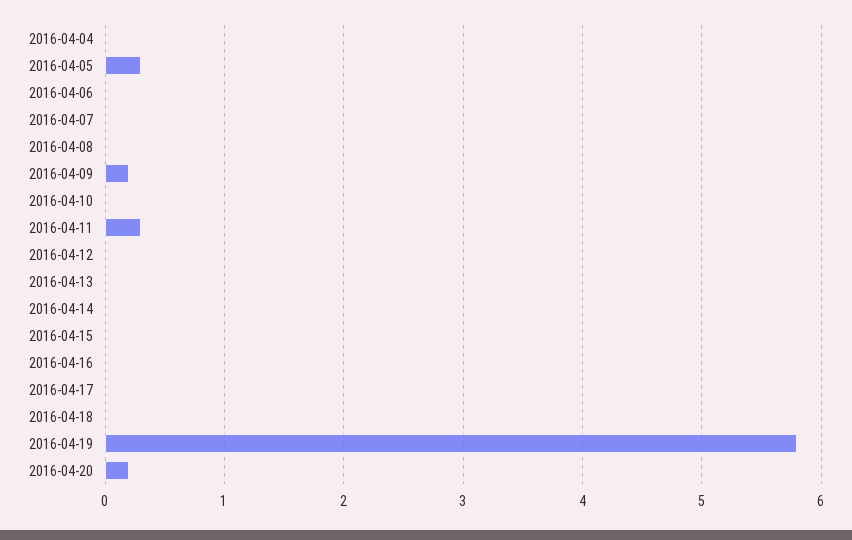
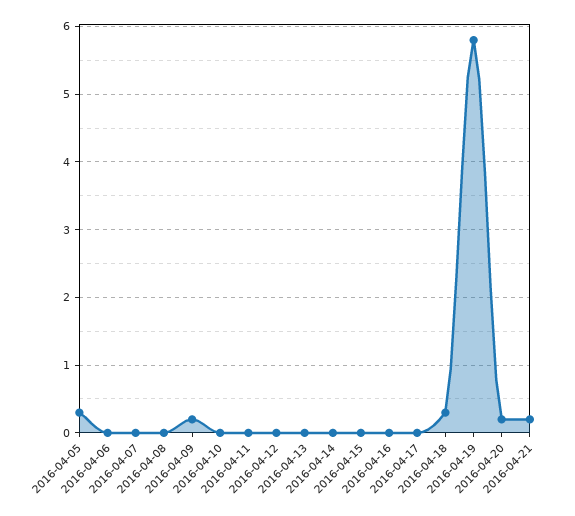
2016-04-04: 0 -> none
2016-04-11: 0.3 -> 0
2016-04-18: 0 -> 0.3
2016-04-21: none -> 0.2

